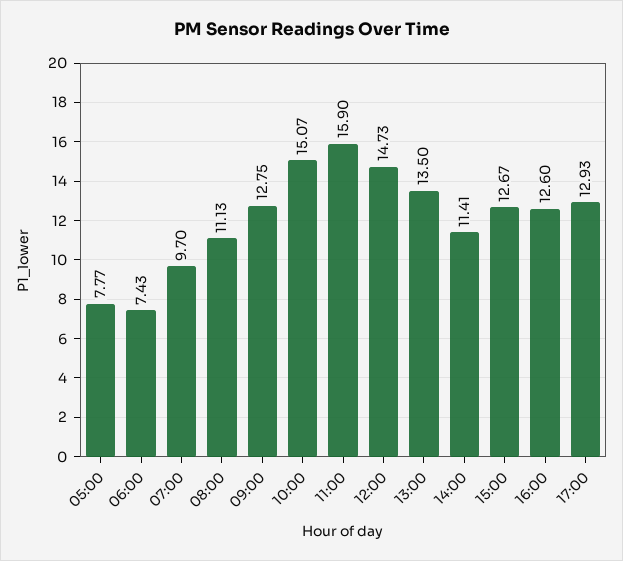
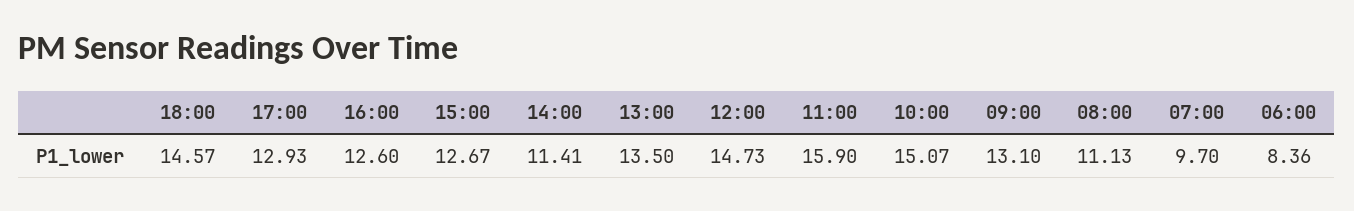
05:00: 7.77 -> none
06:00: 7.43 -> 8.36
09:00: 12.75 -> 13.1
18:00: none -> 14.57

